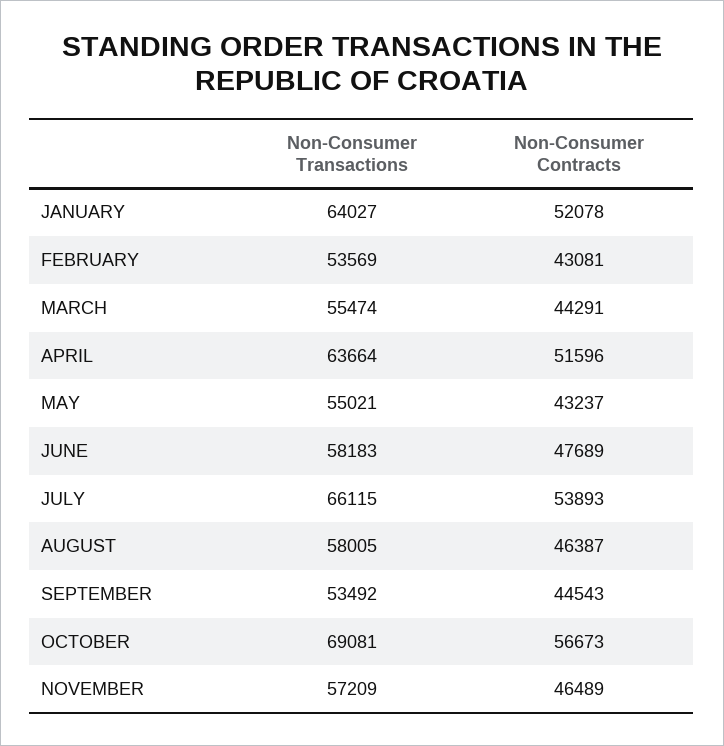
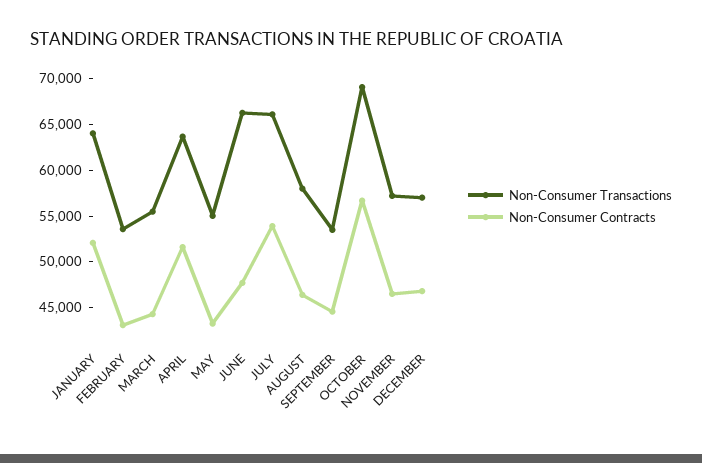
Non-Consumer Transactions, JUNE: 58183 -> 66000
Non-Consumer Transactions, DECEMBER: none -> 57000
Non-Consumer Contracts, DECEMBER: none -> 47000

